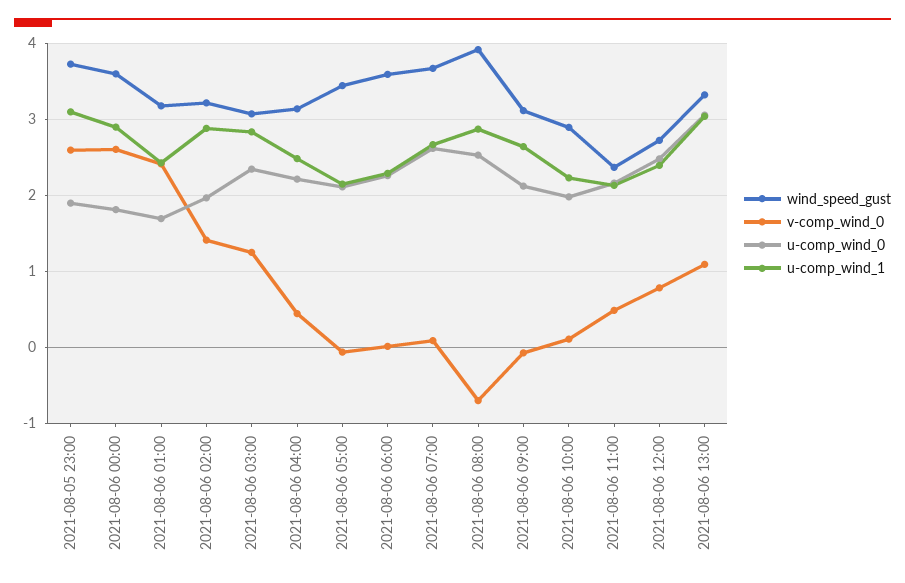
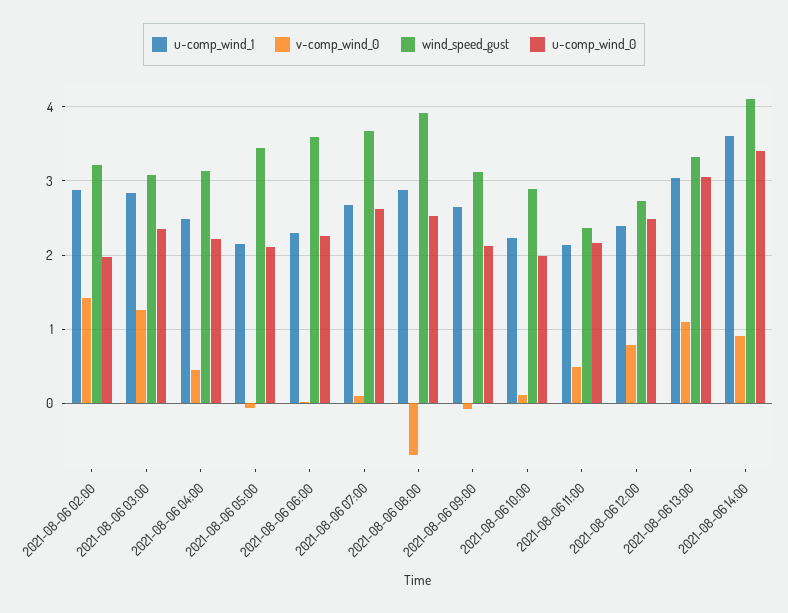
wind_speed_gust, 2021-08-05 23:00: 3.7 -> none
v-comp_wind_0, 2021-08-05 23:00: 2.6 -> none
u-comp_wind_0, 2021-08-05 23:00: 1.9 -> none
u-comp_wind_1, 2021-08-05 23:00: 3.1 -> none
wind_speed_gust, 2021-08-06 00:00: 3.6 -> none
v-comp_wind_0, 2021-08-06 00:00: 2.6 -> none
u-comp_wind_0, 2021-08-06 00:00: 1.8 -> none
u-comp_wind_1, 2021-08-06 00:00: 2.9 -> none
wind_speed_gust, 2021-08-06 01:00: 3.2 -> none
v-comp_wind_0, 2021-08-06 01:00: 2.4 -> none
u-comp_wind_0, 2021-08-06 01:00: 1.7 -> none
u-comp_wind_1, 2021-08-06 01:00: 2.4 -> none
u-comp_wind_1, 2021-08-06 14:00: none -> 3.6
v-comp_wind_0, 2021-08-06 14:00: none -> 0.9
wind_speed_gust, 2021-08-06 14:00: none -> 4.1
u-comp_wind_0, 2021-08-06 14:00: none -> 3.4

